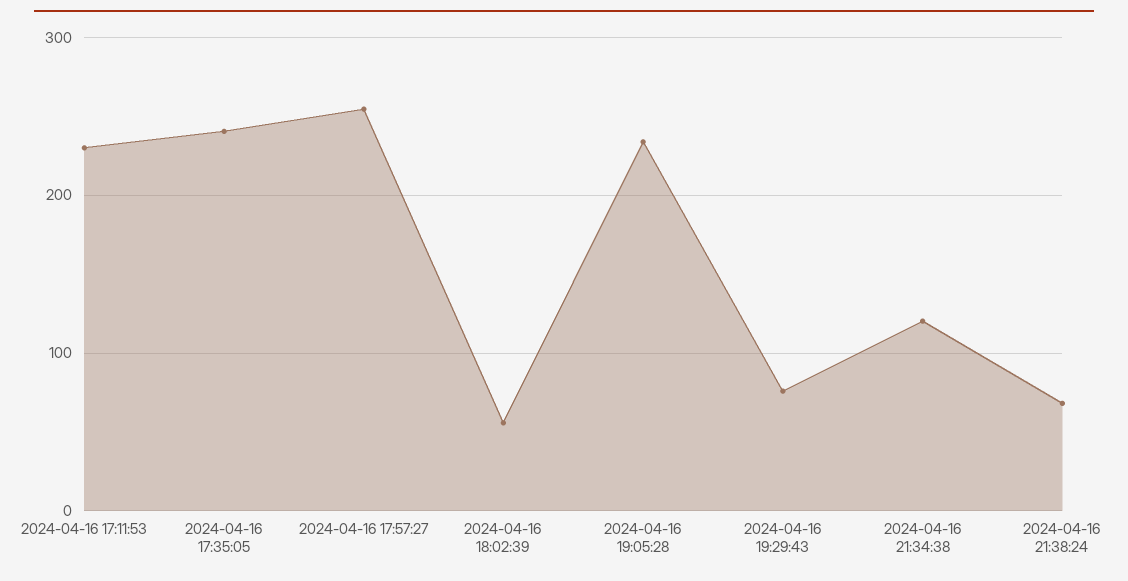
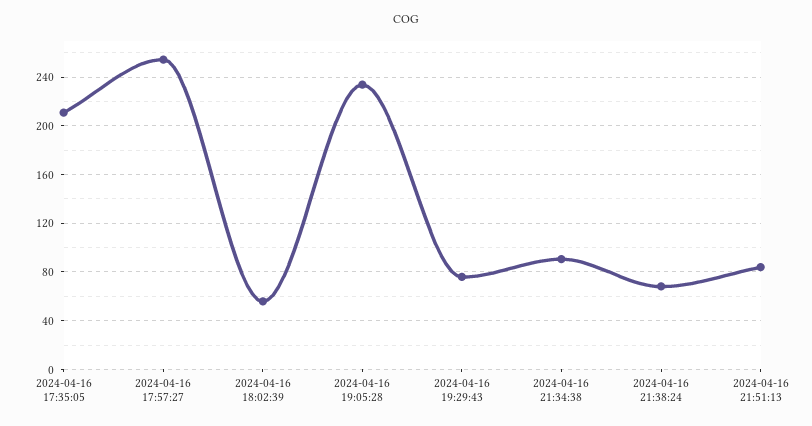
2024-04-16 17:11:53: 230 -> none
2024-04-16 17:35:05: 240 -> 210
2024-04-16 21:34:38: 120 -> 90
2024-04-16 21:51:13: none -> 85

